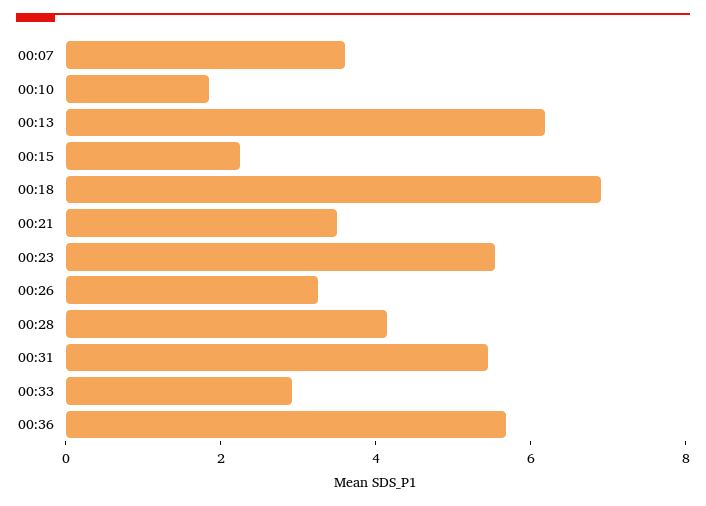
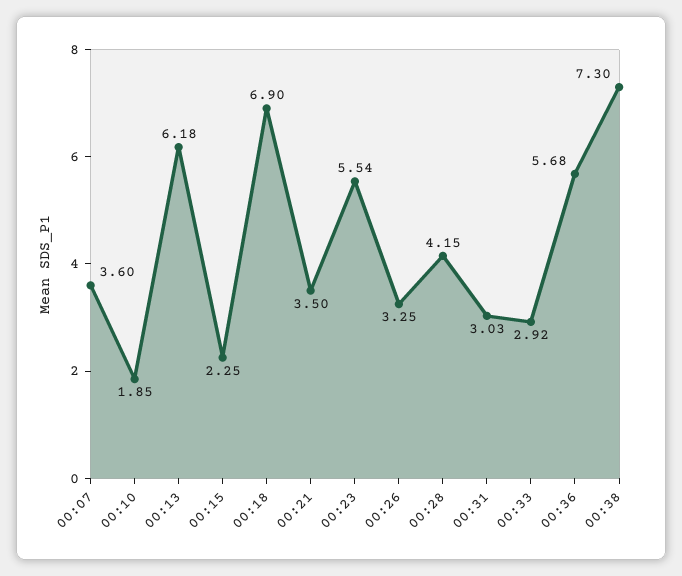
00:31: 5.5 -> 3.03
00:38: none -> 7.3

